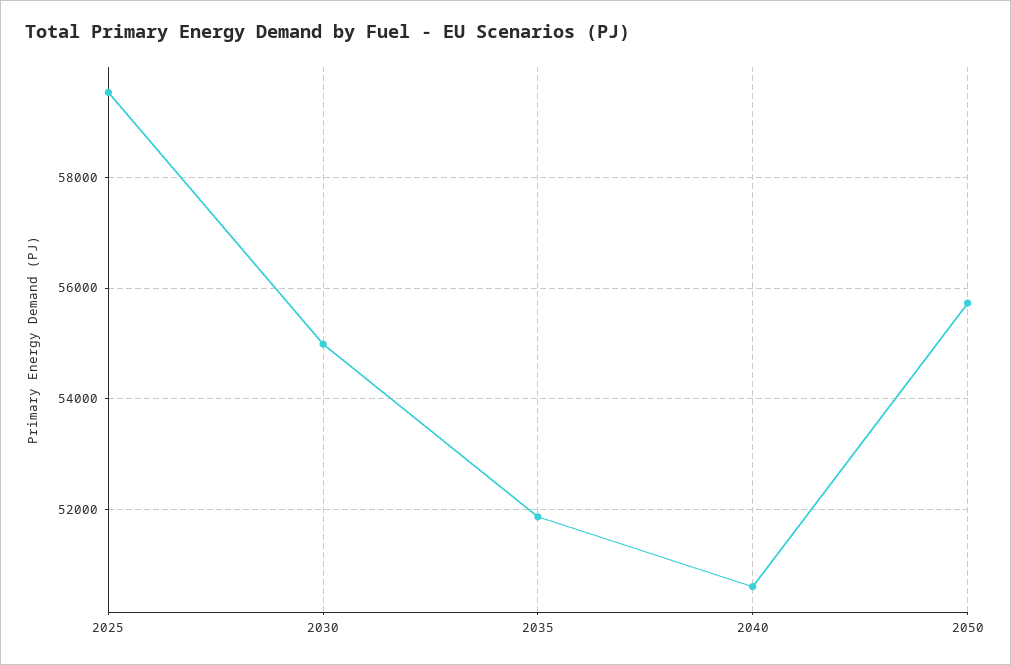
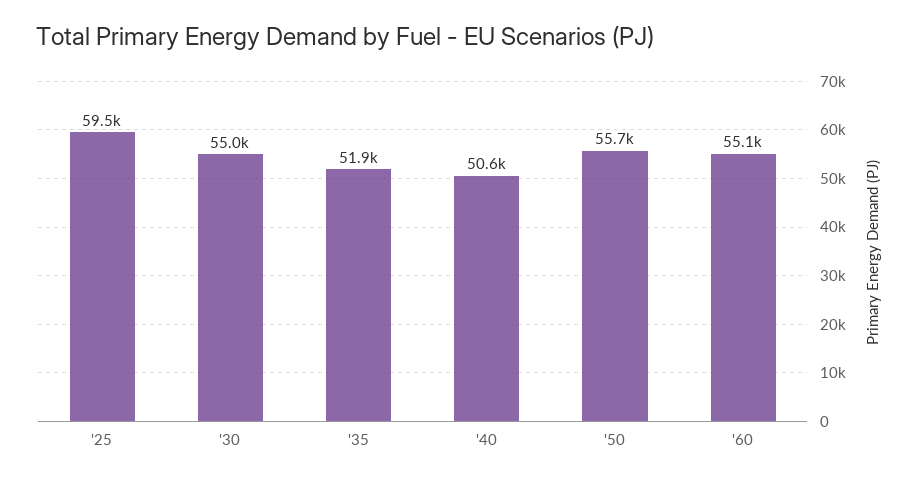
'60: none -> 55100

